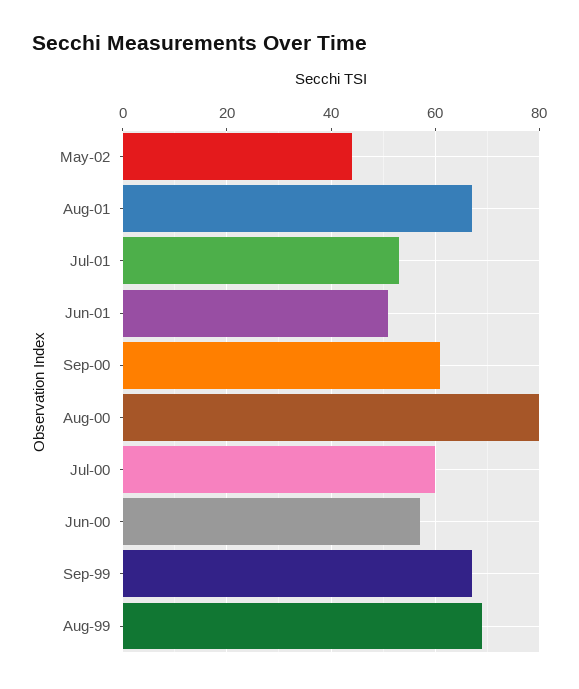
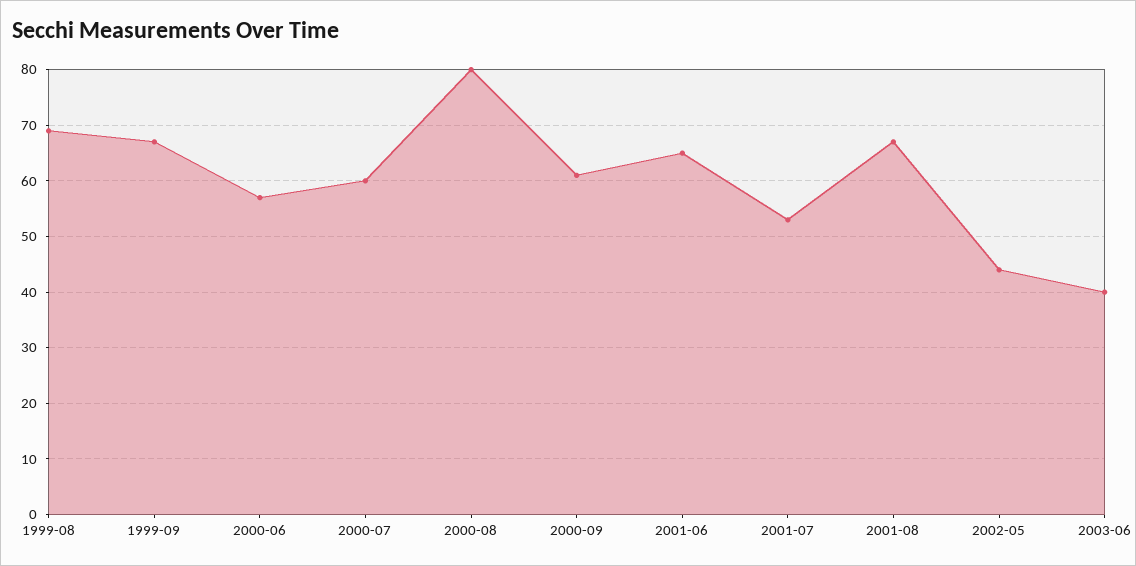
Jun-01: 50 -> 65
2003-06: none -> 40

